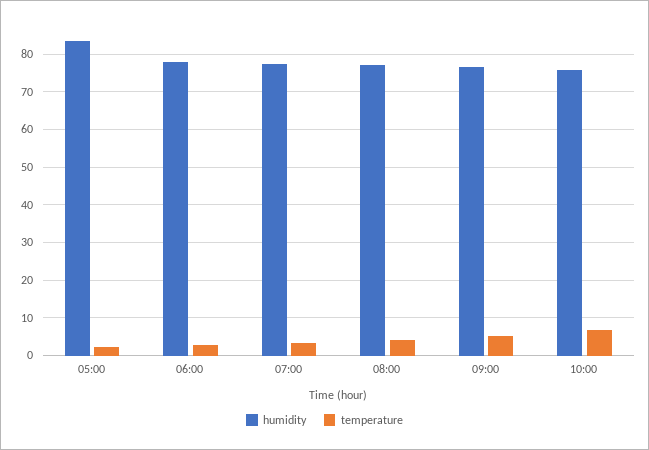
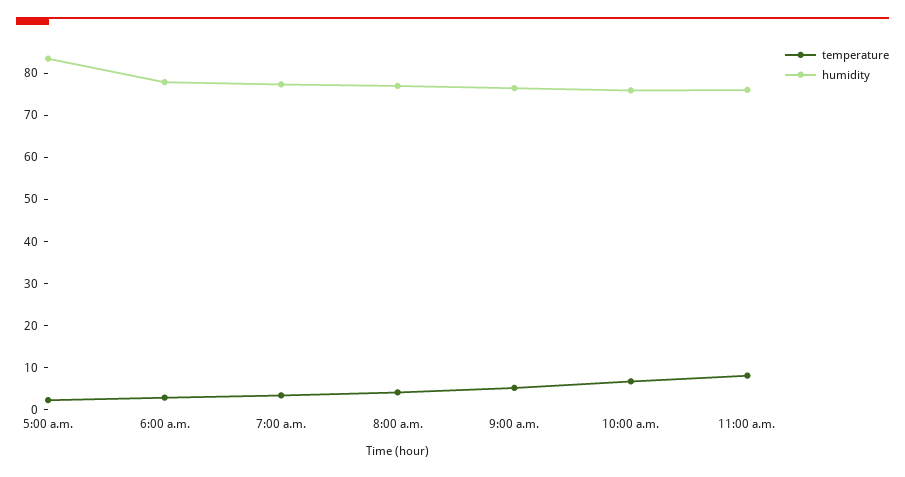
temperature, 11:00 a.m.: none -> 8
humidity, 11:00 a.m.: none -> 76

